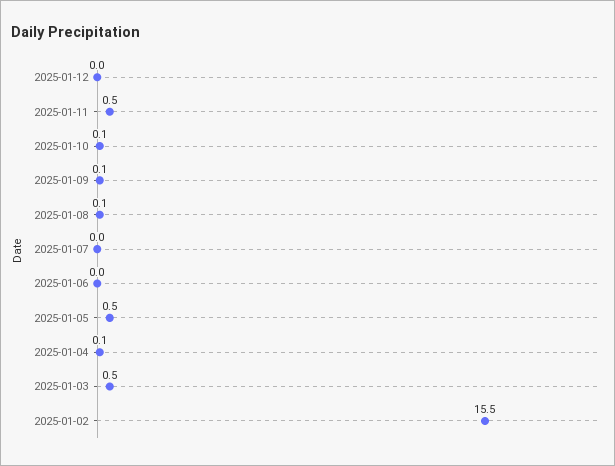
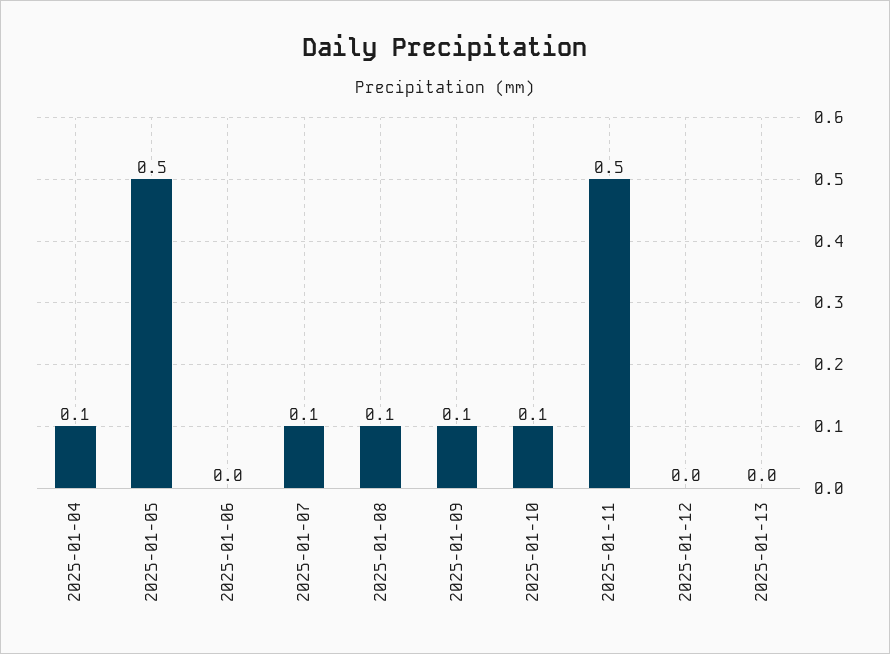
2025-01-07: 0 -> 0.1
2025-01-03: 0.5 -> none
2025-01-02: 15.5 -> none
2025-01-13: none -> 0

